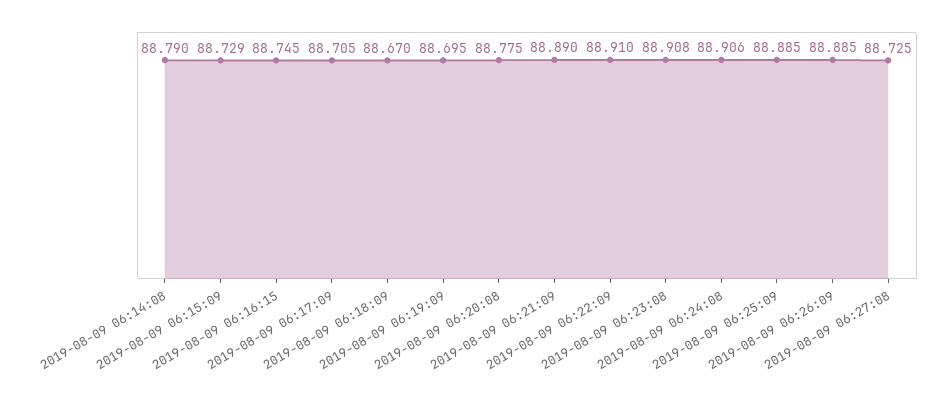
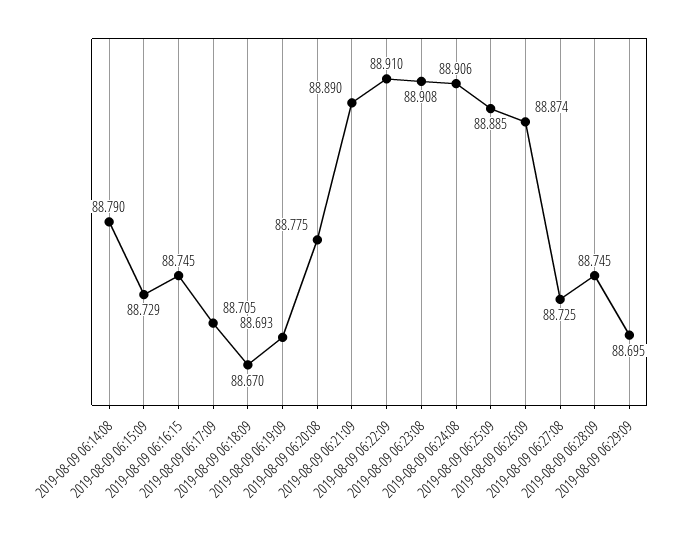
2019-08-09 06:19:09: 88.695 -> 88.693
2019-08-09 06:26:09: 88.885 -> 88.874
2019-08-09 06:28:09: none -> 88.745
2019-08-09 06:29:09: none -> 88.695

